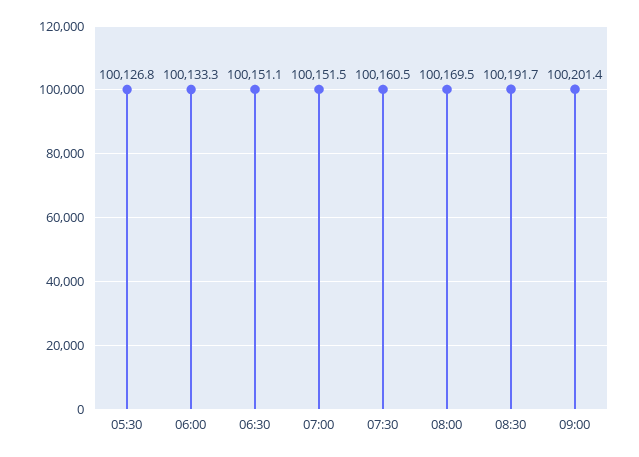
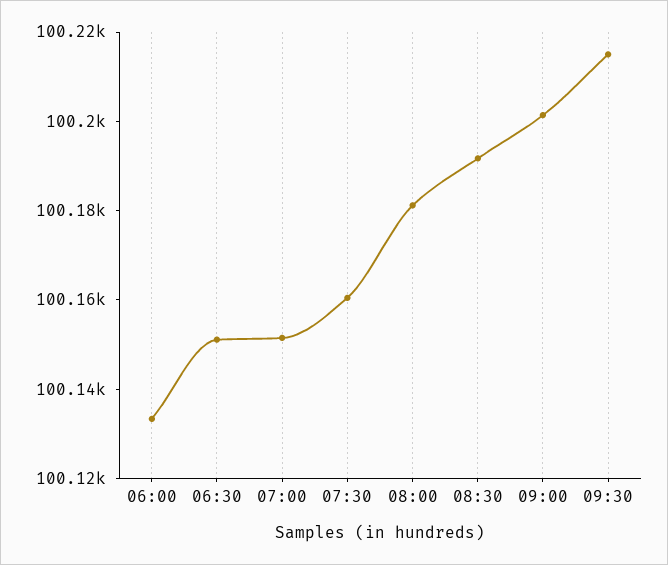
05:30: 100126.8 -> none
08:00: 100169.5 -> 100180
09:30: none -> 100215

